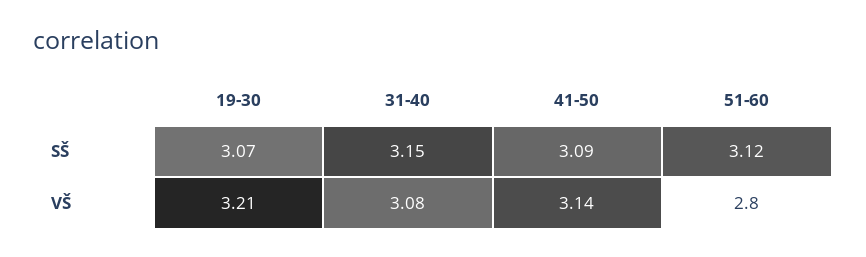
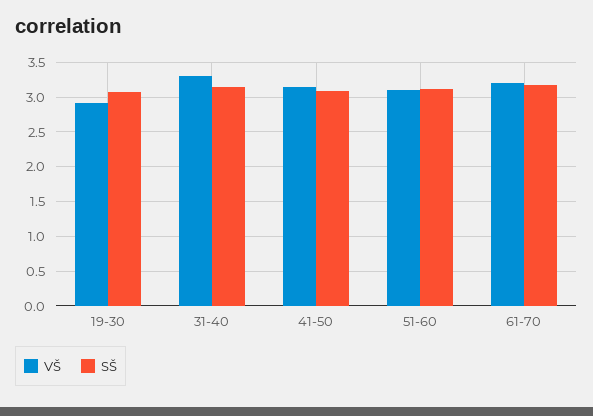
VŠ, 19-30: 3.21 -> 2.9
VŠ, 31-40: 3.08 -> 3.3
VŠ, 51-60: 2.8 -> 3.1
VŠ, 61-70: none -> 3.2
SŠ, 61-70: none -> 3.2

